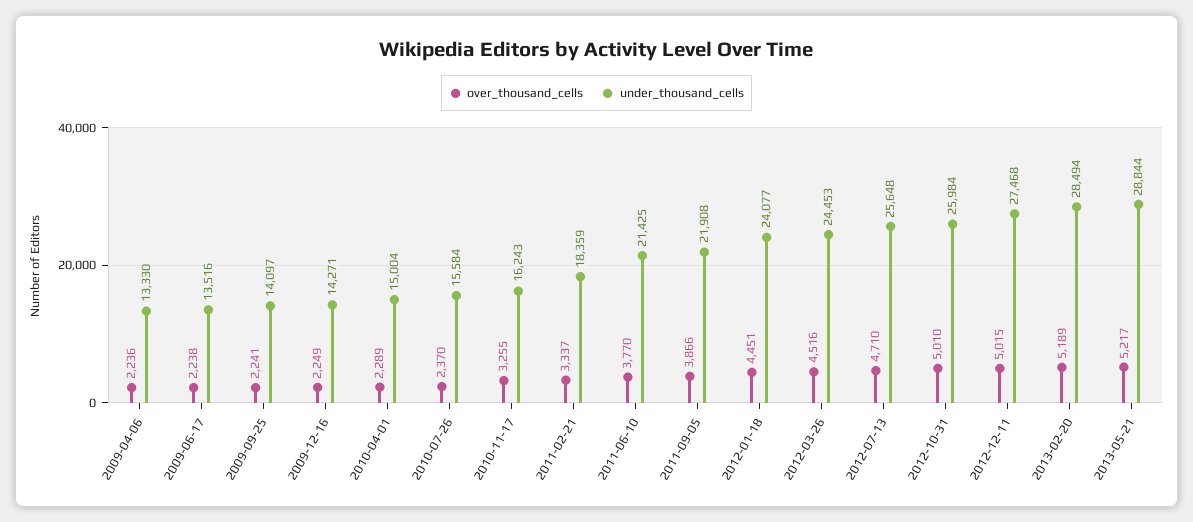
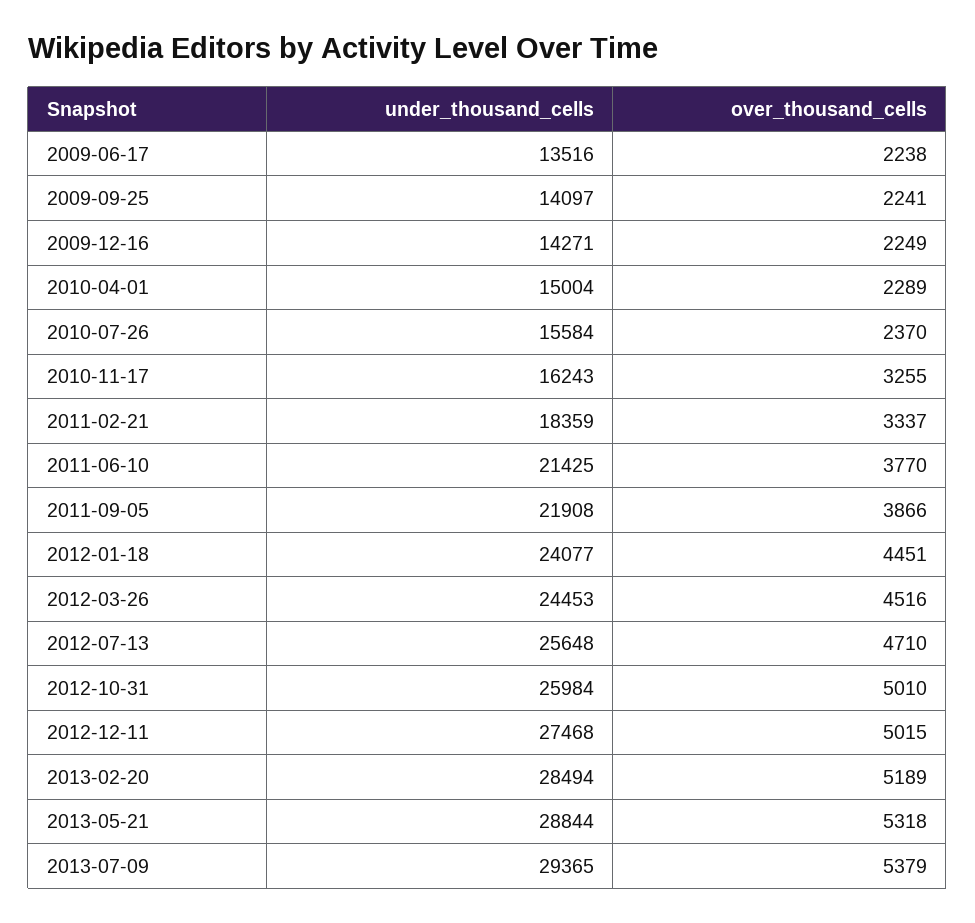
over_thousand_cells, 2009-04-06: 2236 -> none
under_thousand_cells, 2009-04-06: 13330 -> none
over_thousand_cells, 2013-05-21: 5217 -> 5318
under_thousand_cells, 2013-07-09: none -> 29365
over_thousand_cells, 2013-07-09: none -> 5379

